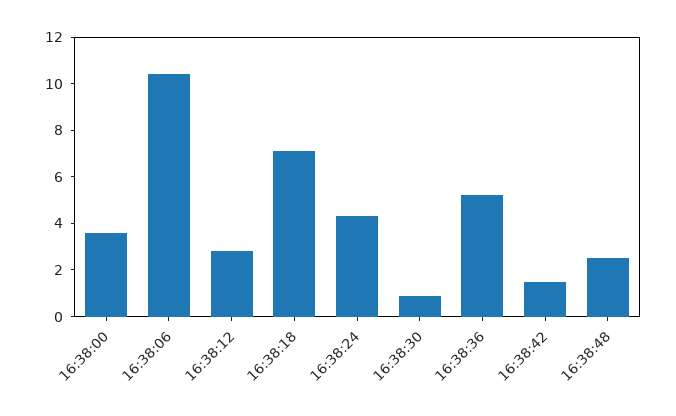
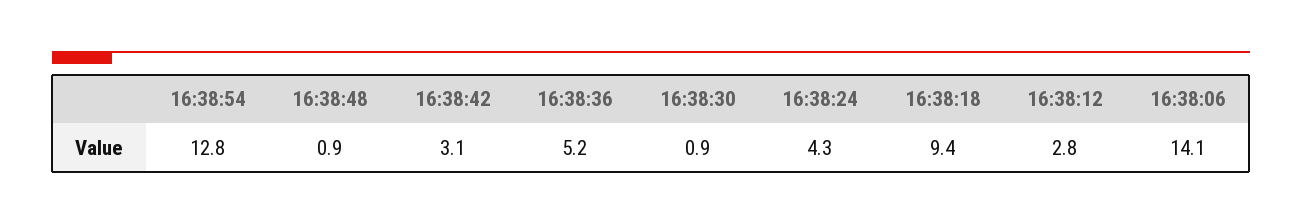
16:38:00: 3.5 -> none
16:38:06: 10.5 -> 14.1
16:38:18: 7 -> 9.4
16:38:42: 1.5 -> 3.1
16:38:48: 2.5 -> 0.9
16:38:54: none -> 12.8

